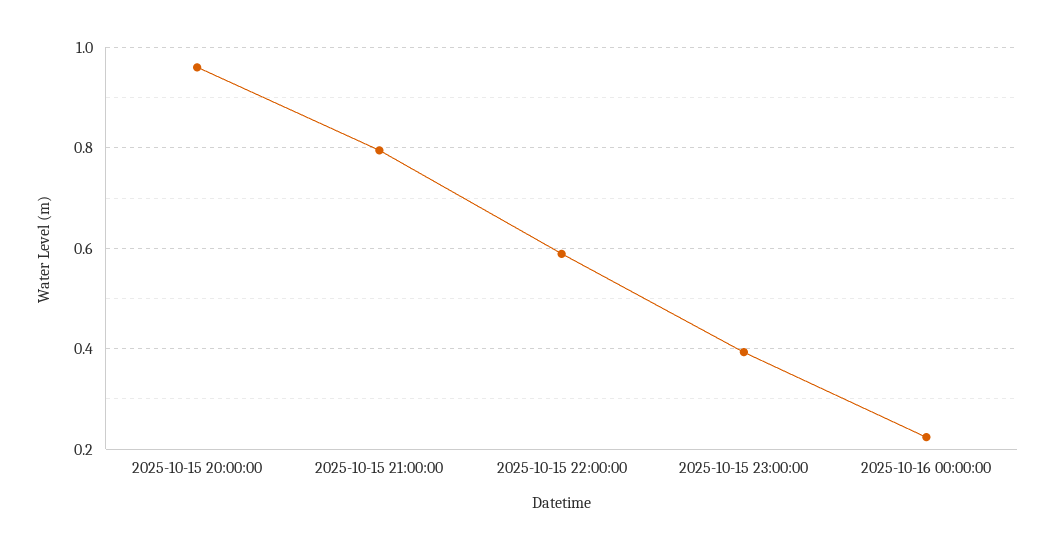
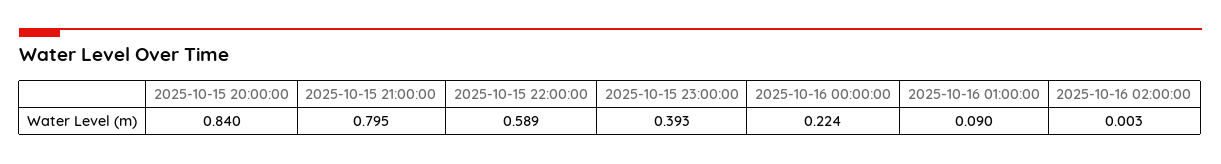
2025-10-15 20:00:00: 0.96 -> 0.84
2025-10-16 01:00:00: none -> 0.09
2025-10-16 02:00:00: none -> 0.003

